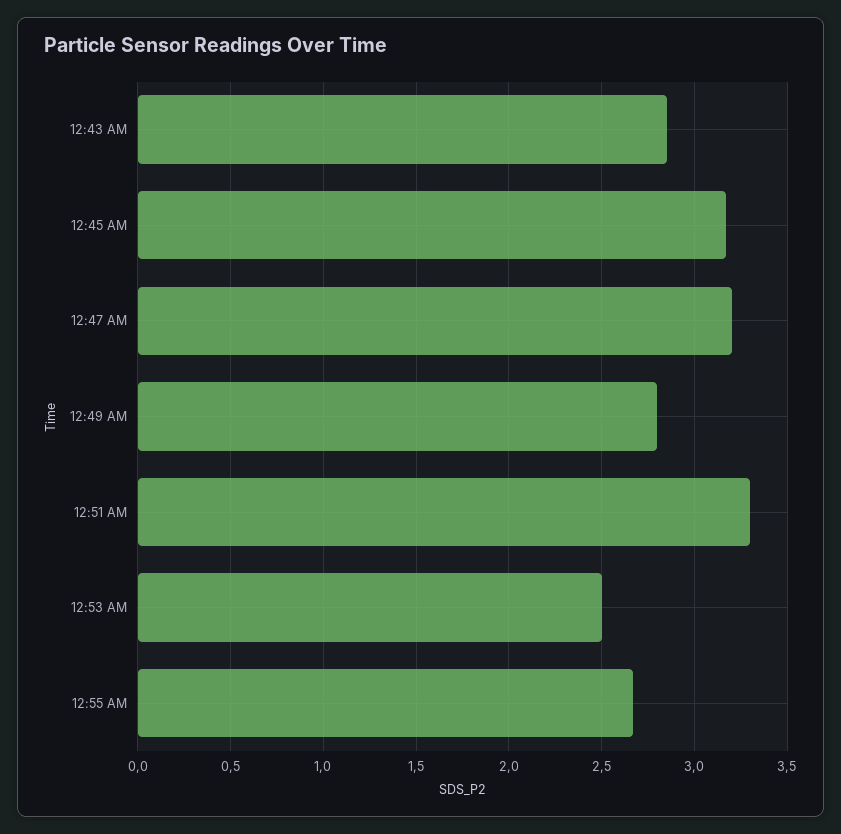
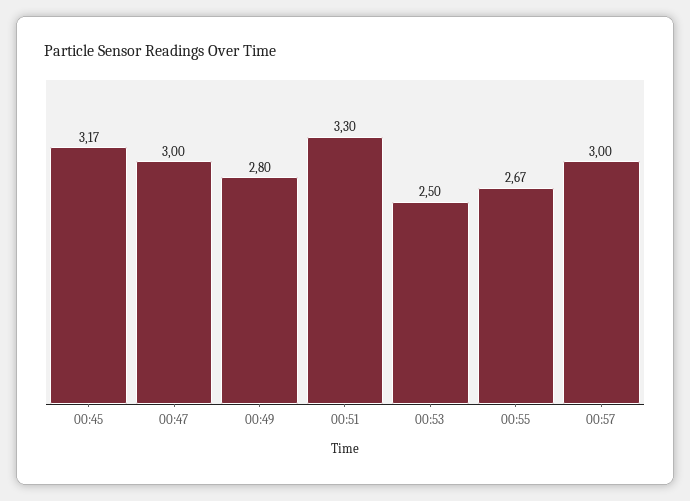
12:43 AM: 2.85 -> none
12:47 AM: 3.2 -> 3
00:57: none -> 3

